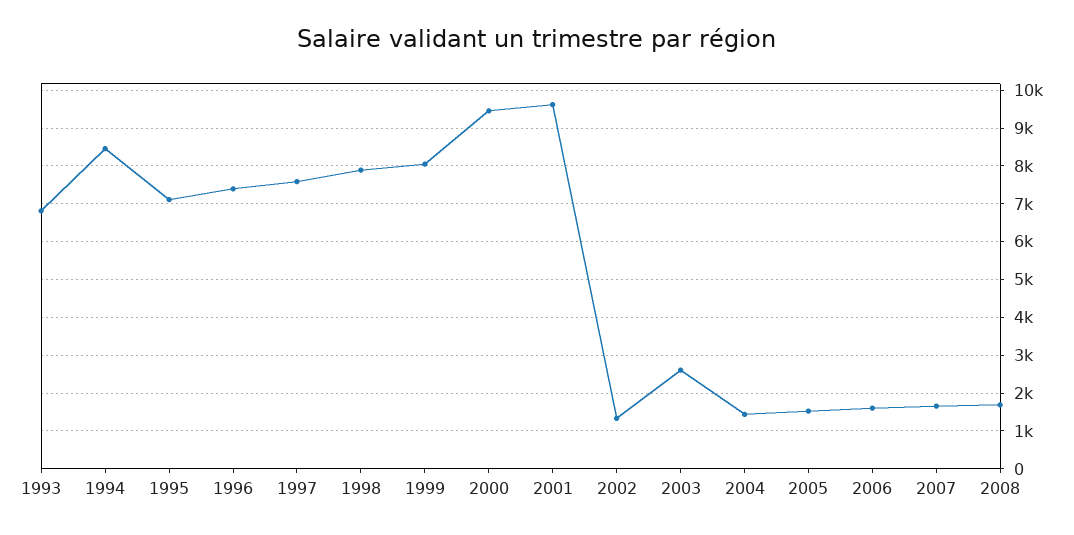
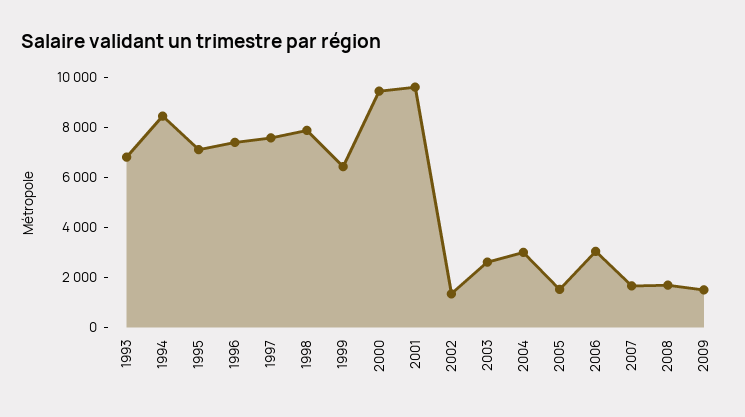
1999: 8000 -> 6500
2004: 1400 -> 3000
2006: 1600 -> 3000
2009: none -> 1500

